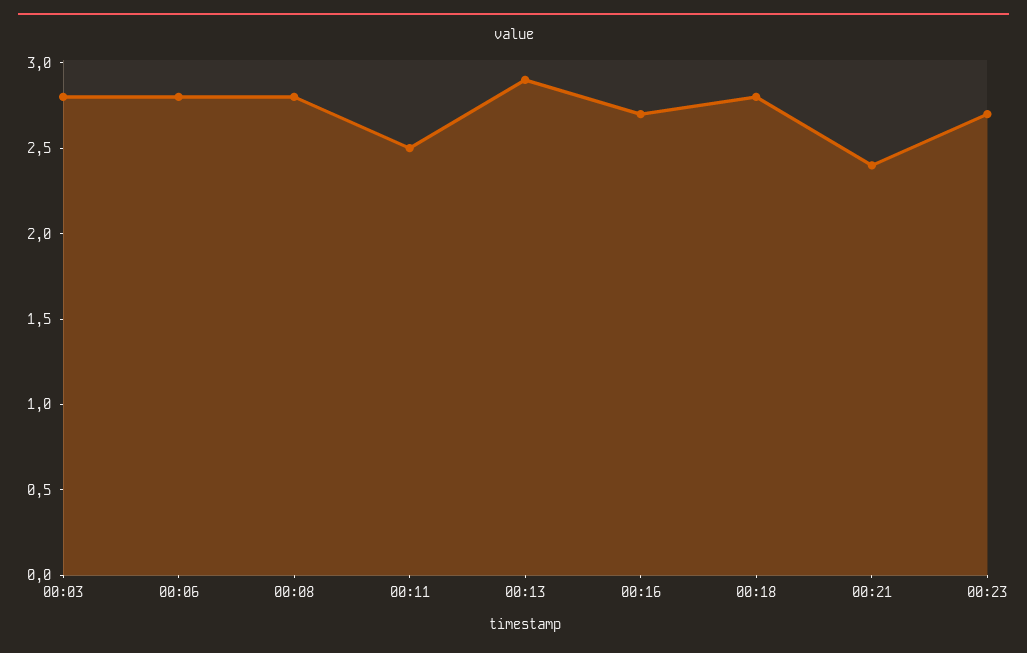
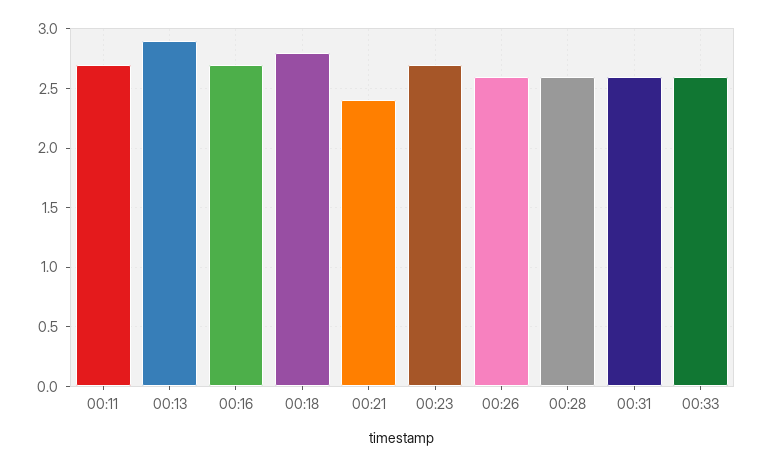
00:03: 2.8 -> none
00:06: 2.8 -> none
00:08: 2.8 -> none
00:11: 2.5 -> 2.7
00:26: none -> 2.6
00:28: none -> 2.6
00:31: none -> 2.6
00:33: none -> 2.6

